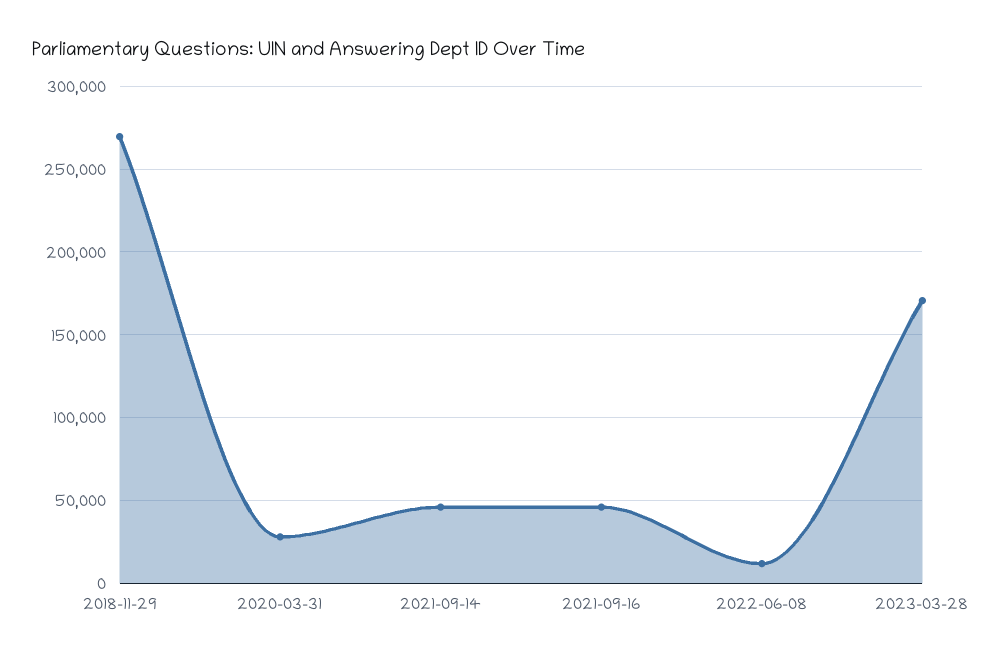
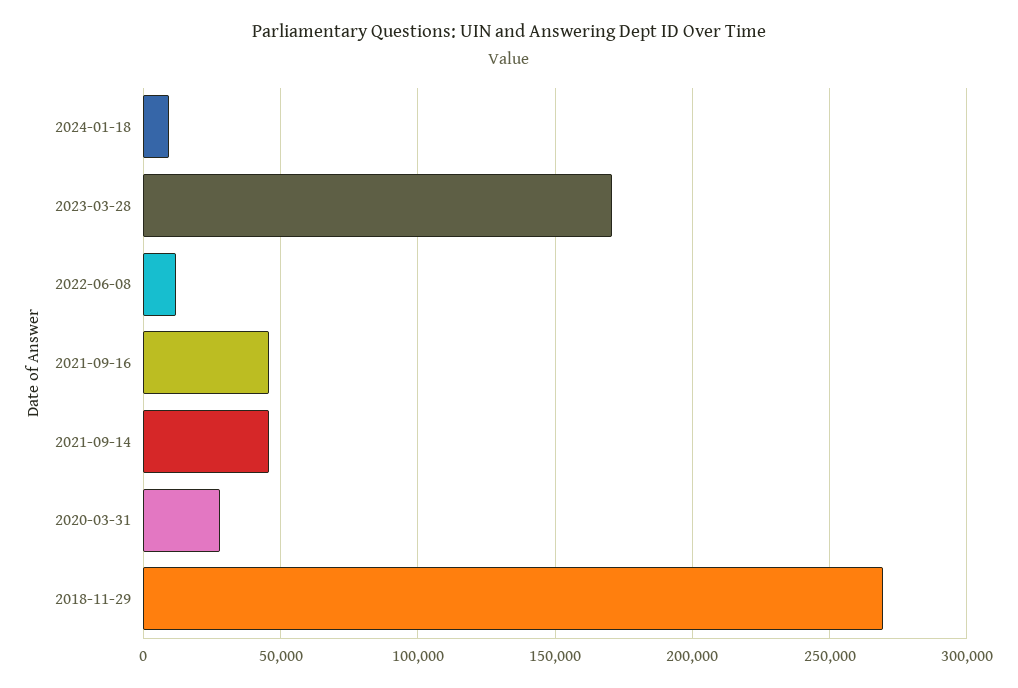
2024-01-18: none -> 10000

